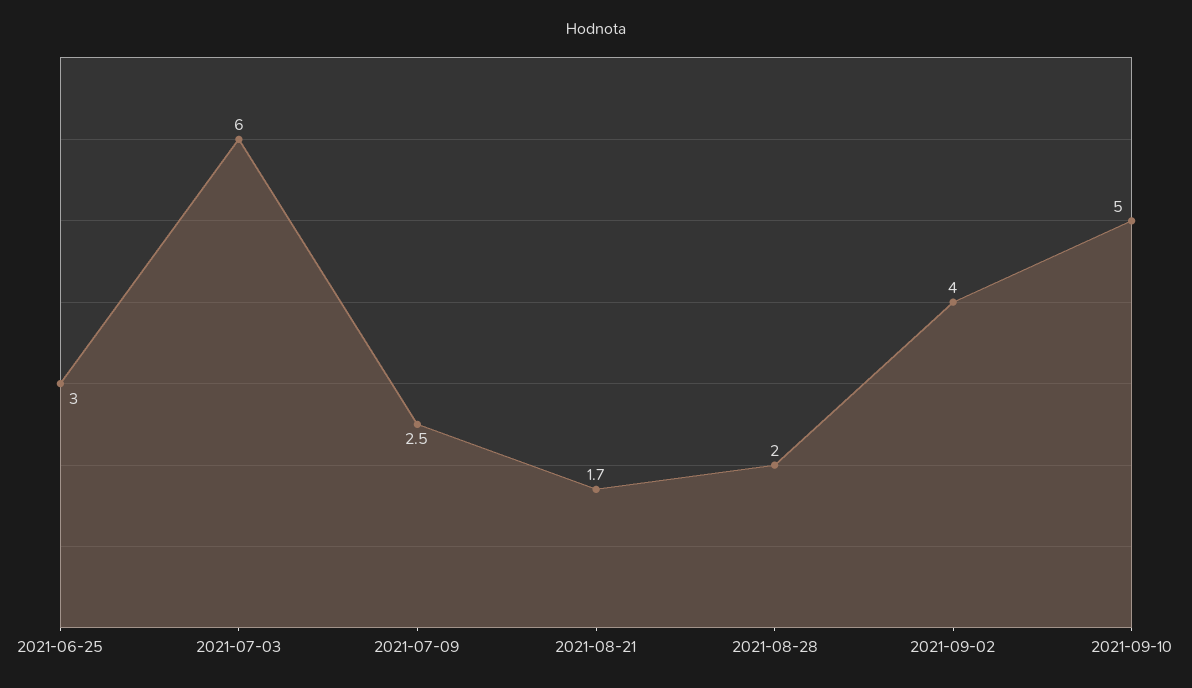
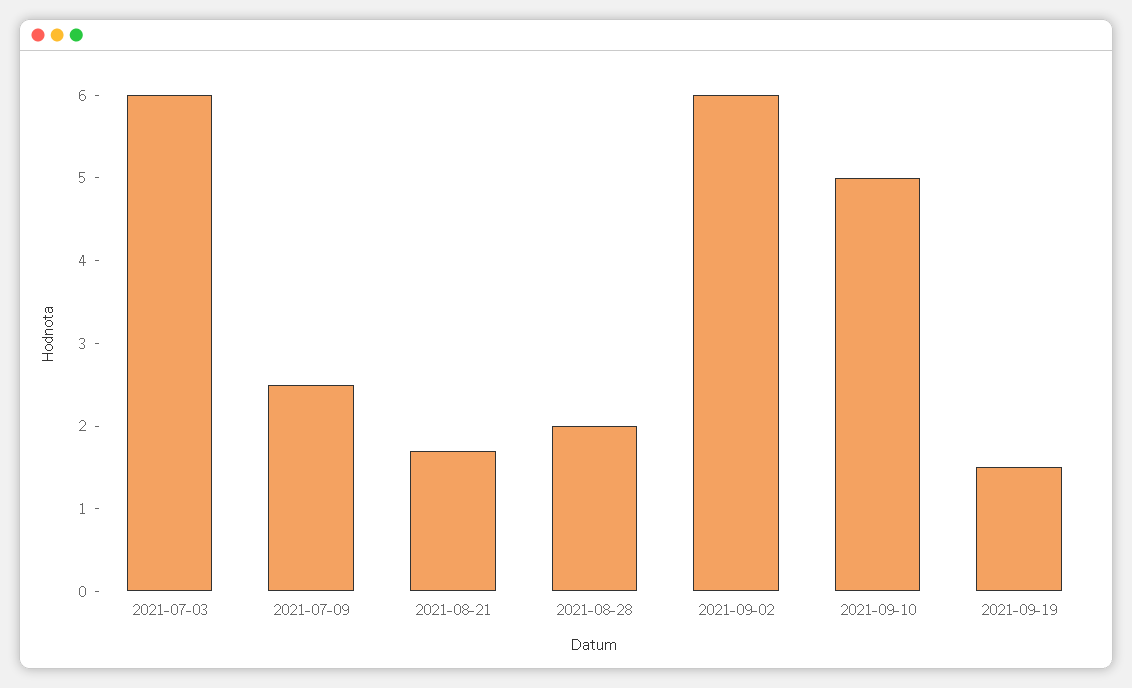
2021-06-25: 3 -> none
2021-09-02: 4 -> 6
2021-09-19: none -> 1.5

